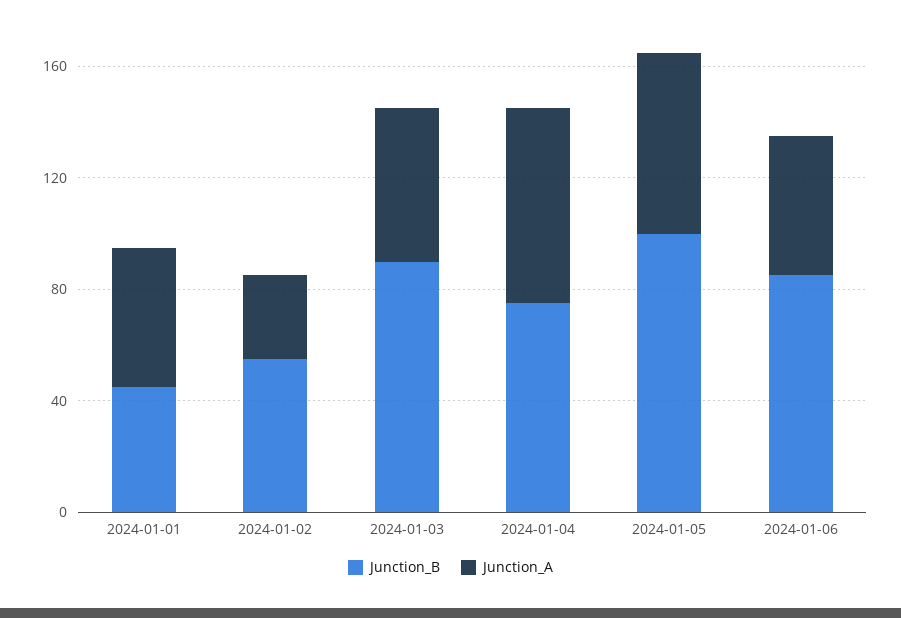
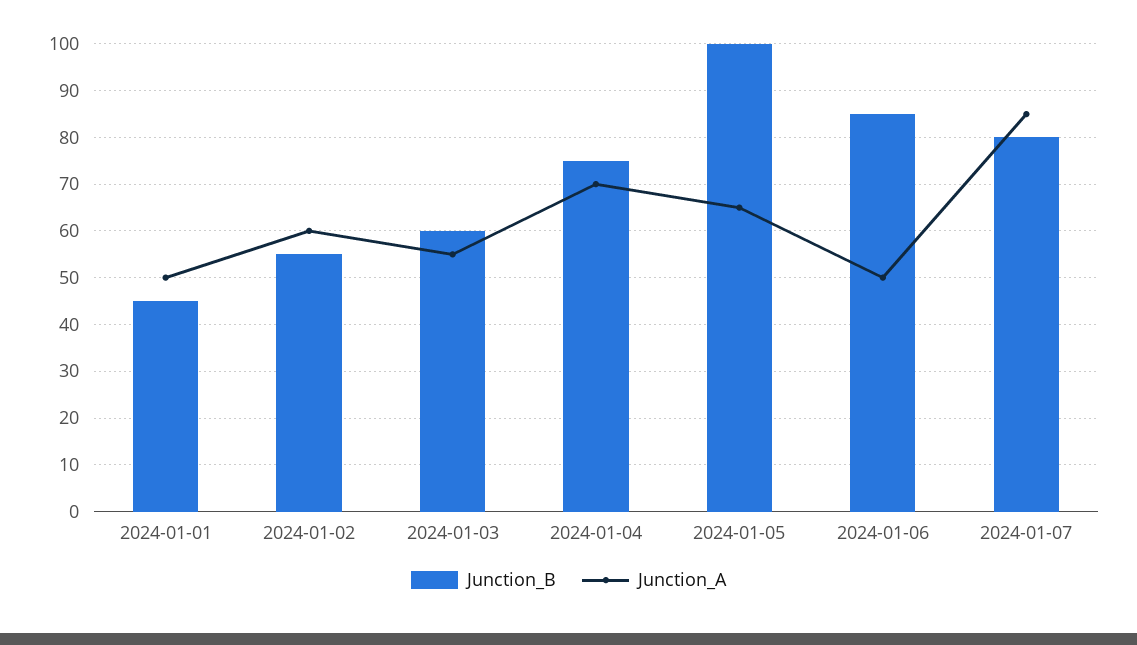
Junction_A, 2024-01-02: 30 -> 60
Junction_B, 2024-01-03: 90 -> 60
Junction_B, 2024-01-07: none -> 80
Junction_A, 2024-01-07: none -> 85

